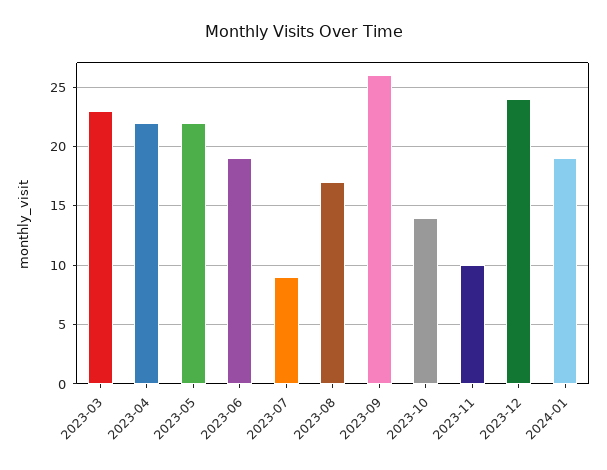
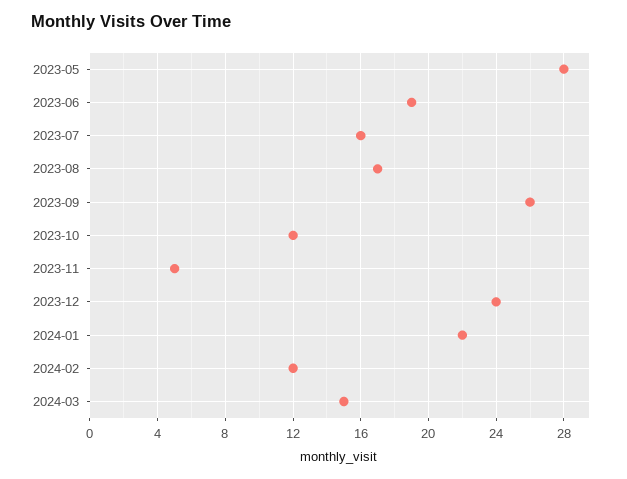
2023-03: 23 -> none
2023-04: 22 -> none
2023-05: 22 -> 28
2023-07: 9 -> 16
2023-10: 14 -> 12
2023-11: 10 -> 5
2024-01: 19 -> 22
2024-02: none -> 12
2024-03: none -> 15

